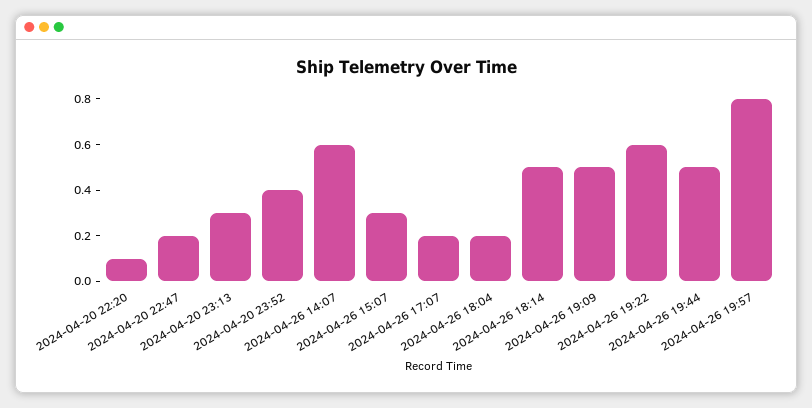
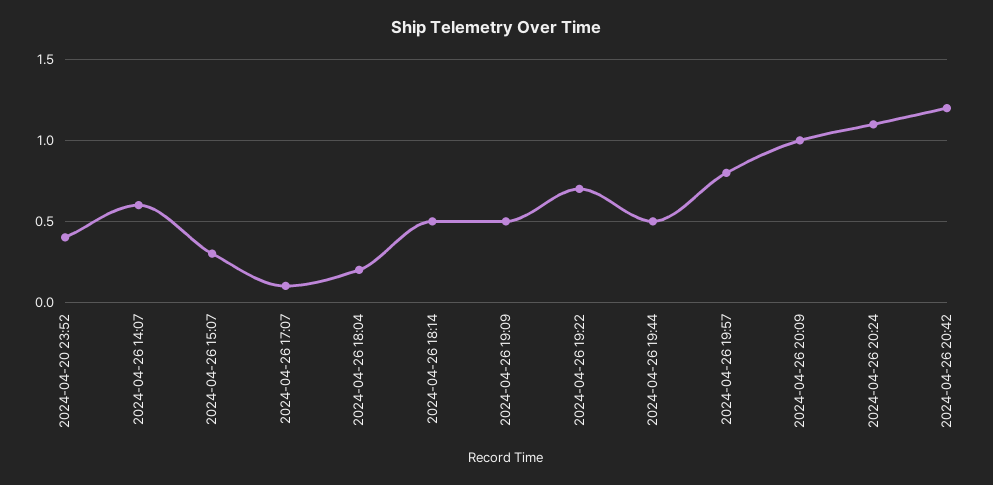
2024-04-20 22:20: 0.1 -> none
2024-04-20 22:47: 0.2 -> none
2024-04-20 23:13: 0.3 -> none
2024-04-26 17:07: 0.2 -> 0.1
2024-04-26 19:22: 0.6 -> 0.7
2024-04-26 20:09: none -> 1
2024-04-26 20:24: none -> 1.1
2024-04-26 20:42: none -> 1.2

